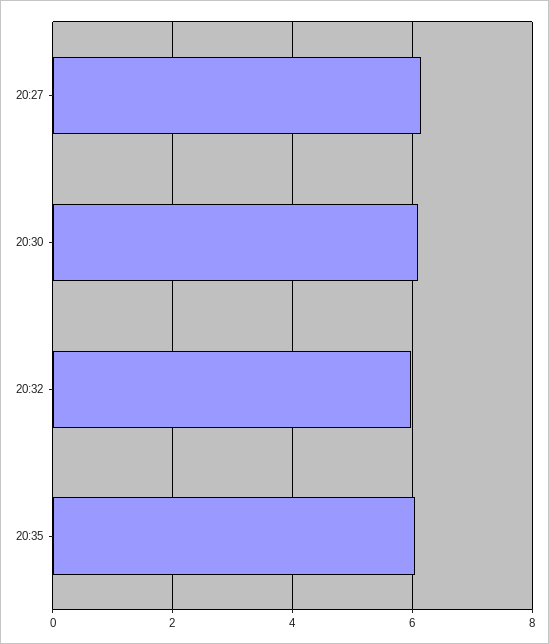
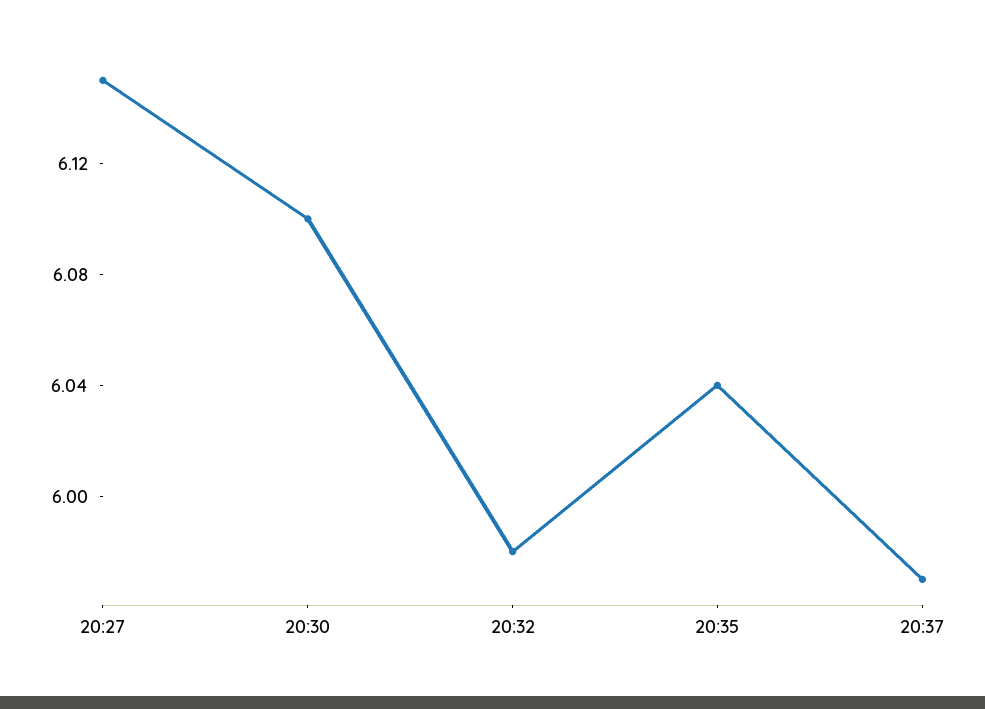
20:37: none -> 5.97

